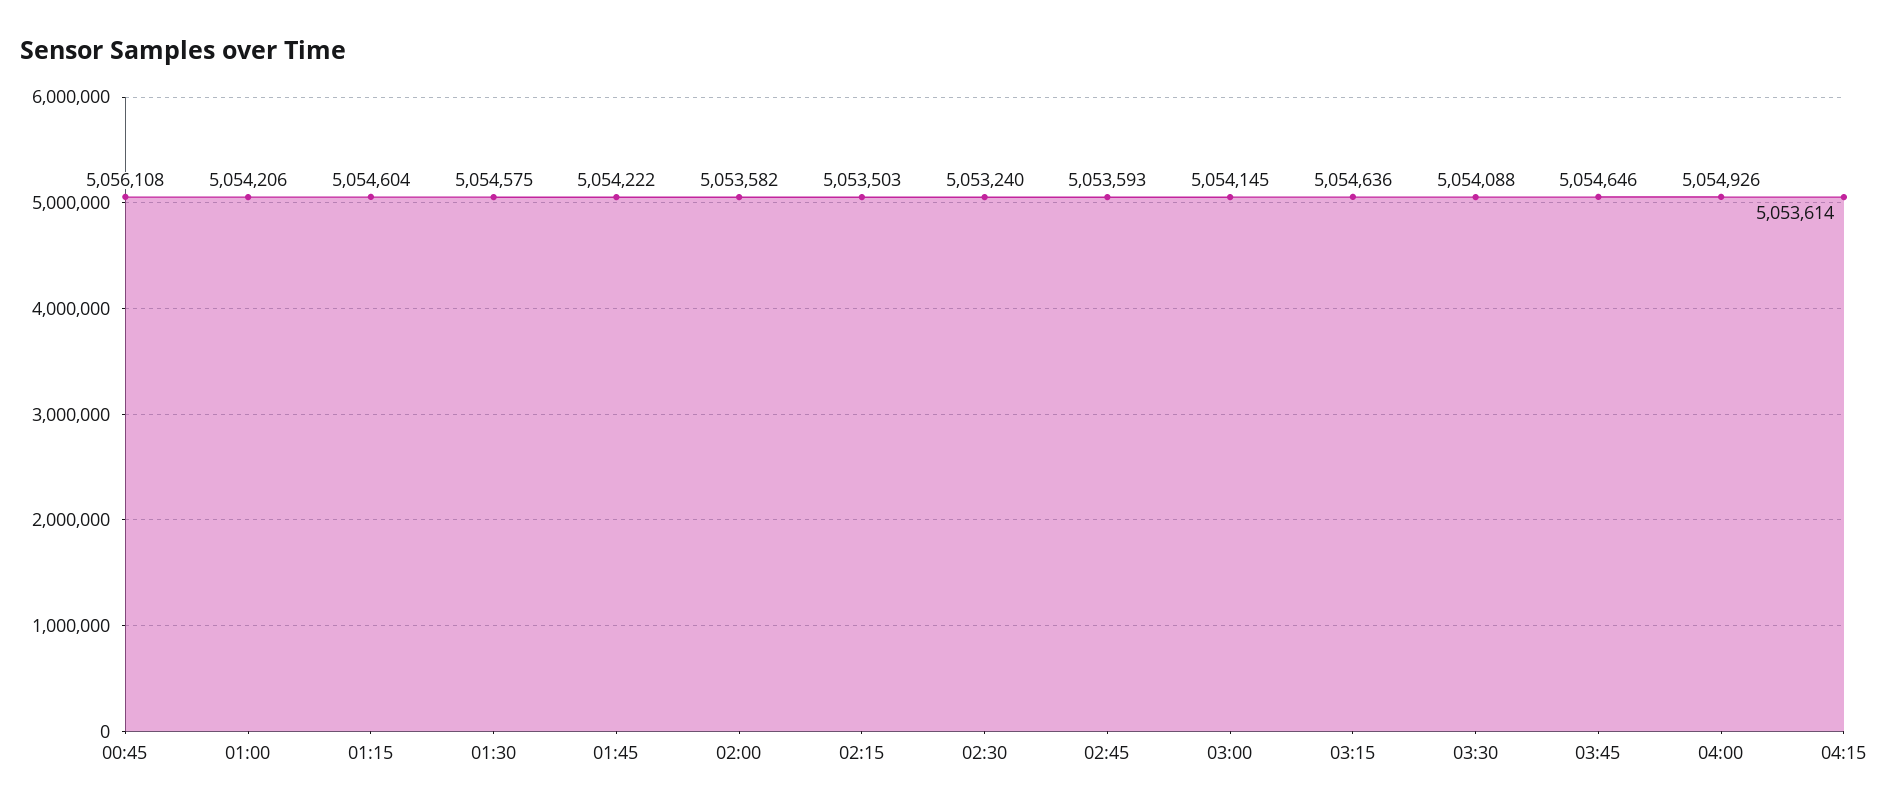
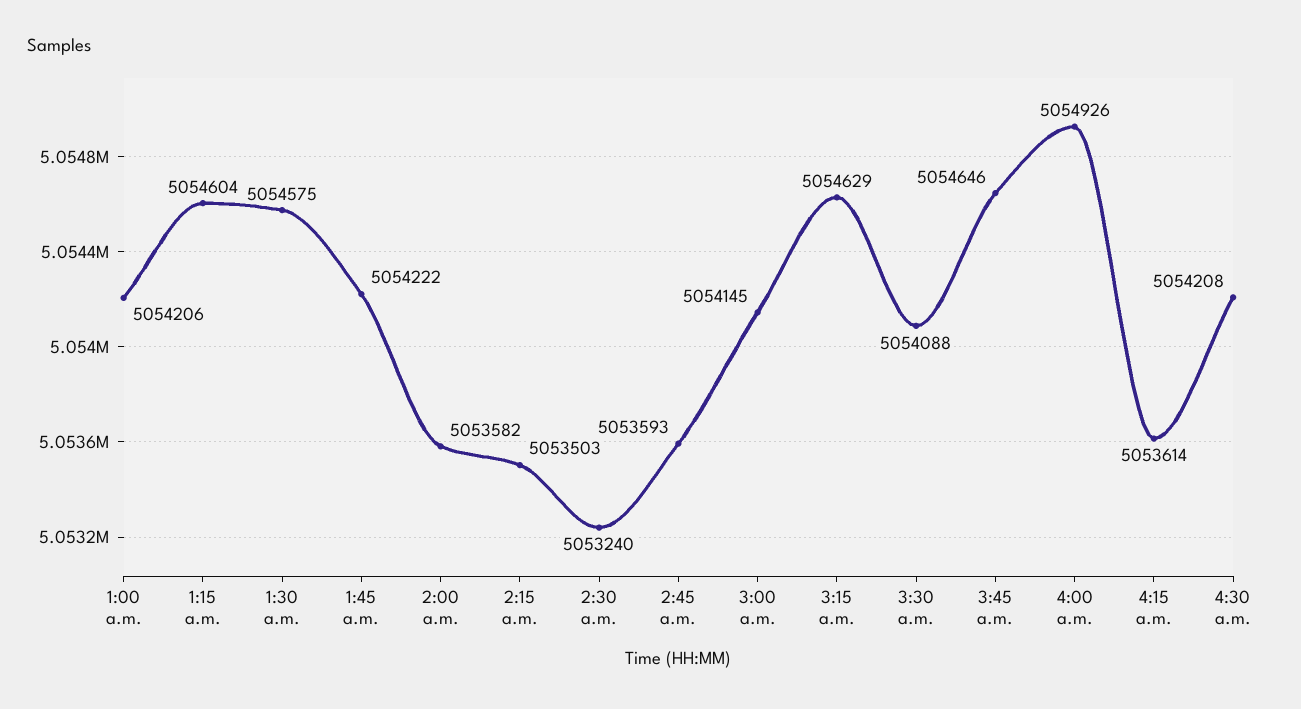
00:45: 5056108 -> none
03:15: 5054636 -> 5054629
4:30 a.m.: none -> 5054208

